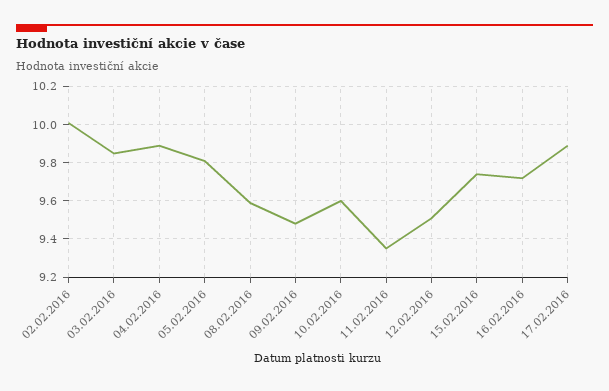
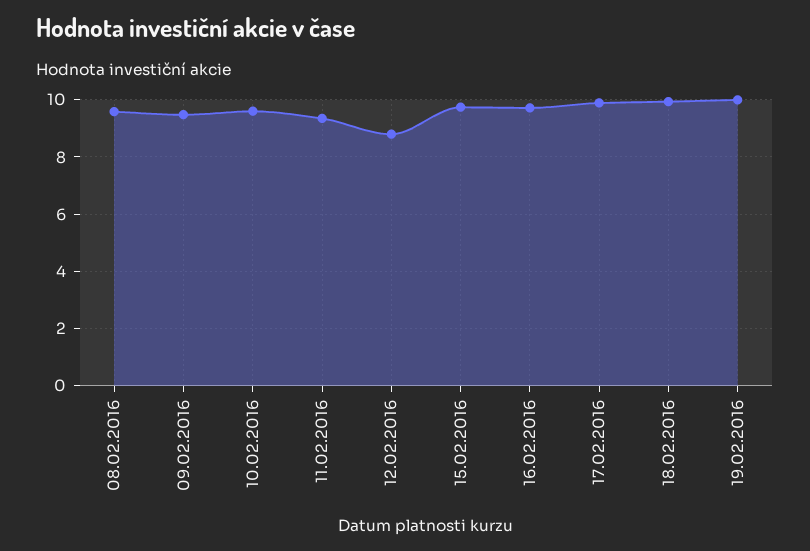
02.02.2016: 10 -> none
03.02.2016: 9.85 -> none
04.02.2016: 9.9 -> none
05.02.2016: 9.8 -> none
12.02.2016: 9.5 -> 8.75
18.02.2016: none -> 10
19.02.2016: none -> 10

